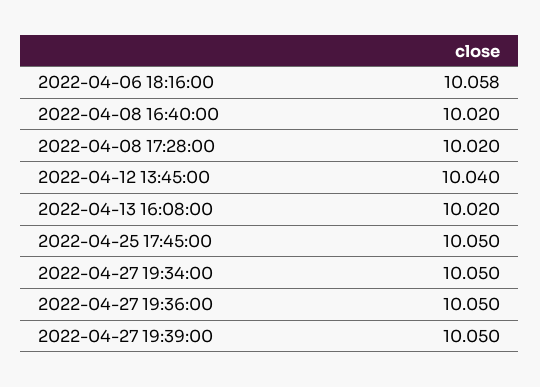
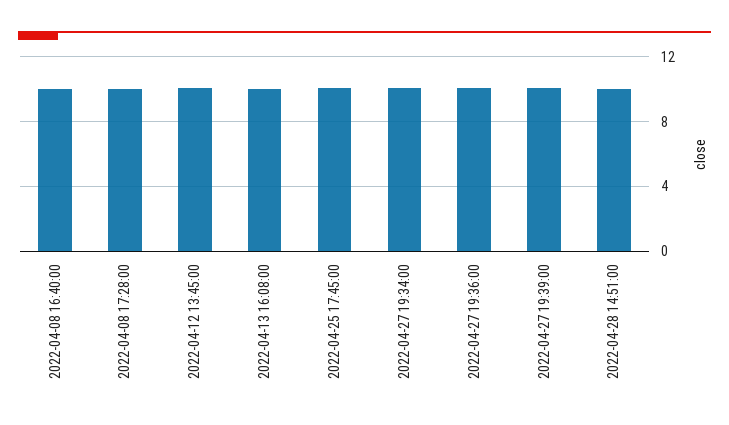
2022-04-06 18:16:00: 10.058 -> none
2022-04-28 14:51:00: none -> 10

